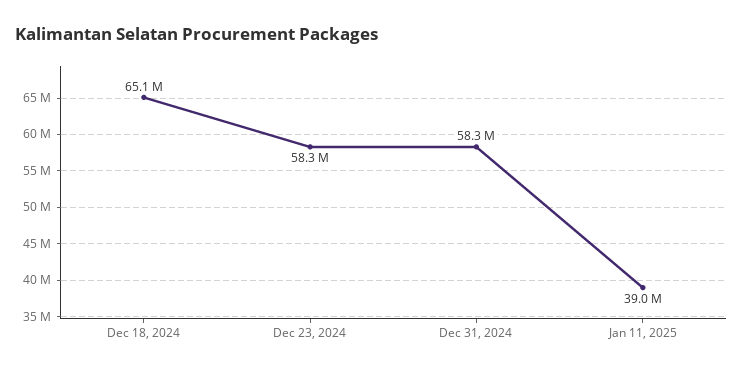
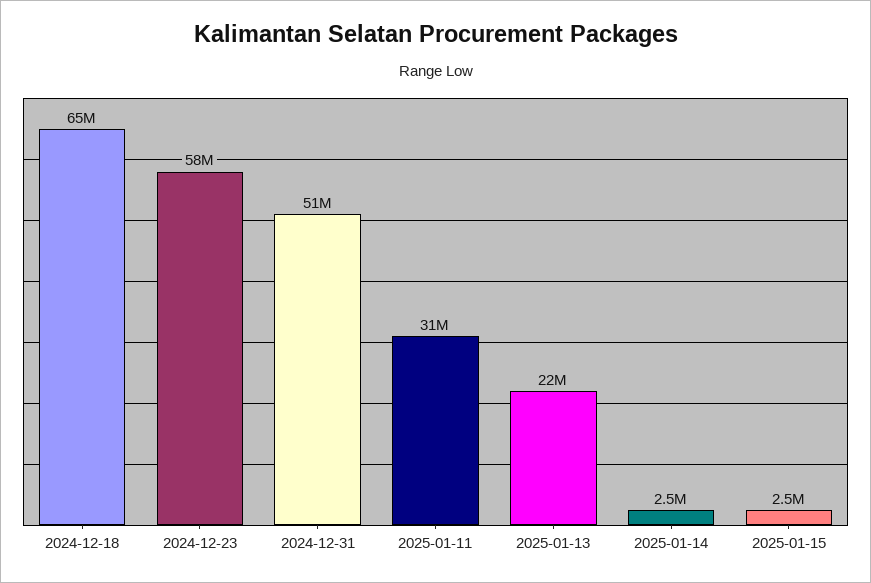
Dec 31, 2024: 58300000 -> 51000000
Jan 11, 2025: 39000000 -> 31000000
2025-01-13: none -> 22000000
2025-01-14: none -> 2500000
2025-01-15: none -> 2500000

